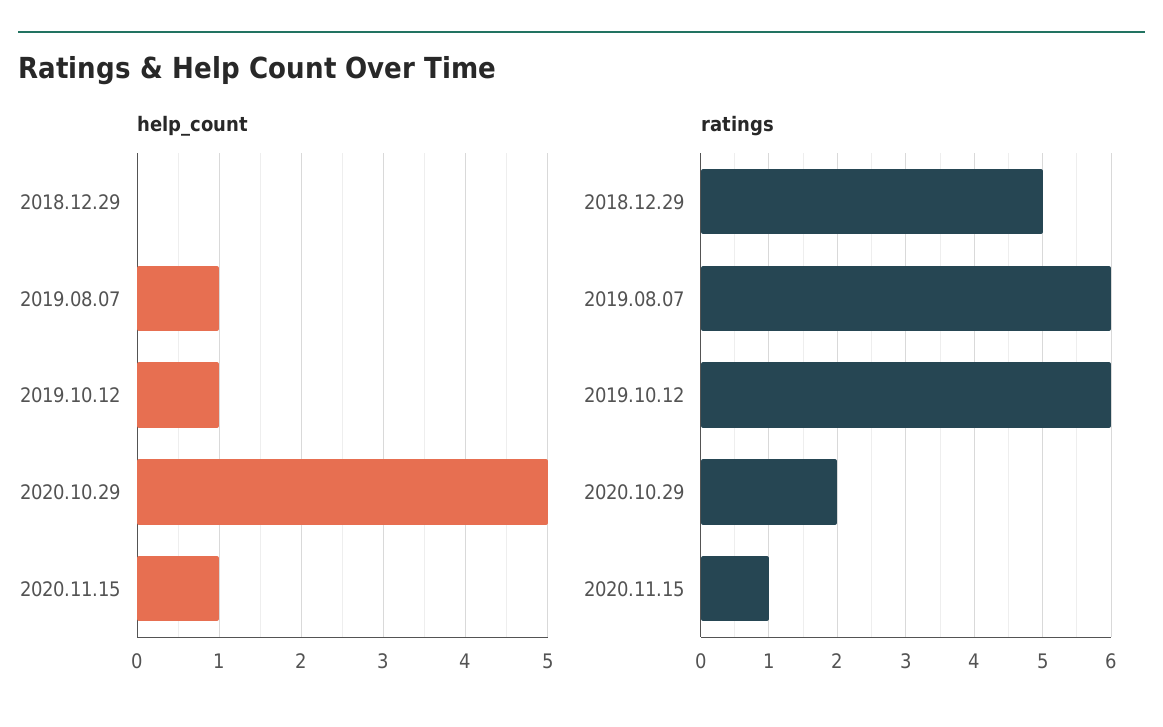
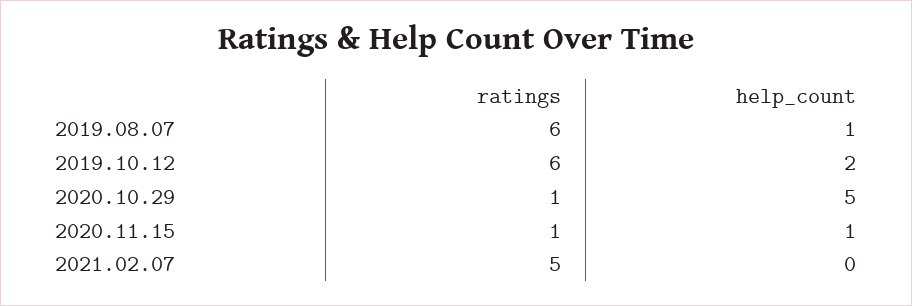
help_count, 2018.12.29: 0 -> none
help_count, 2019.10.12: 1 -> 2
ratings, 2018.12.29: 5 -> none
ratings, 2020.10.29: 2 -> 1
ratings, 2021.02.07: none -> 5
help_count, 2021.02.07: none -> 0

